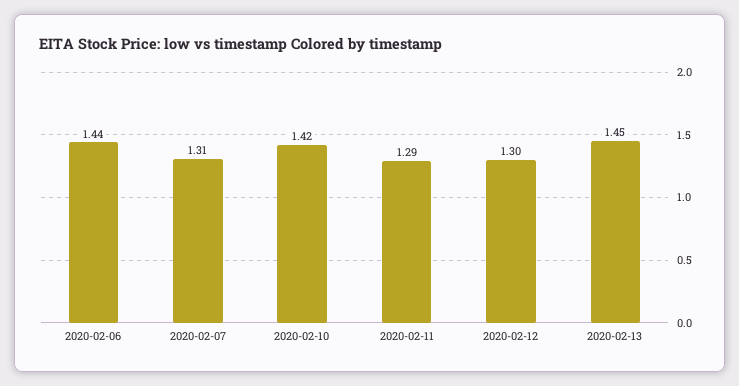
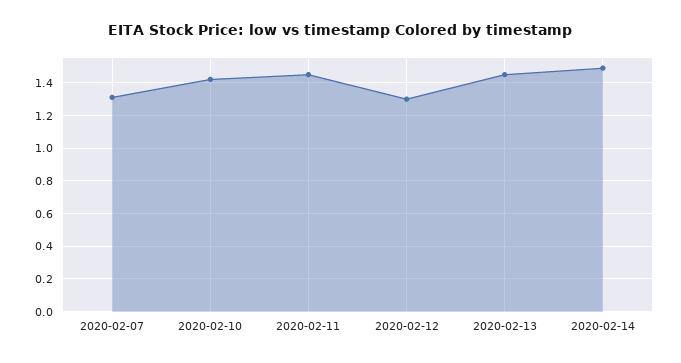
2020-02-06: 1.44 -> none
2020-02-11: 1.29 -> 1.45
2020-02-14: none -> 1.5

